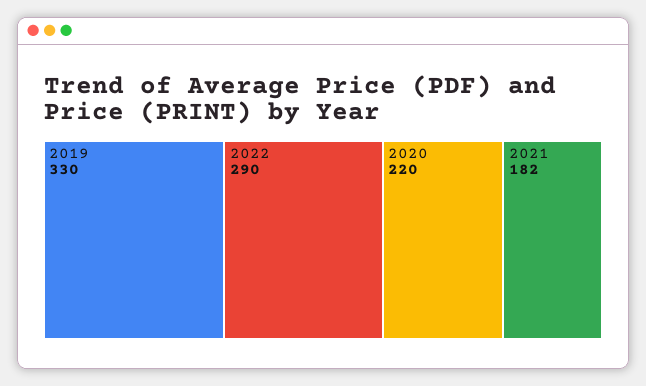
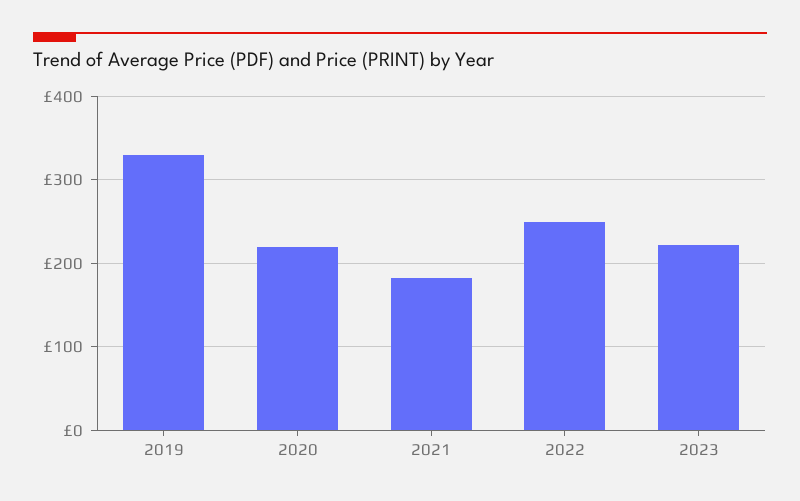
2022: 290 -> 250
2023: none -> 220

